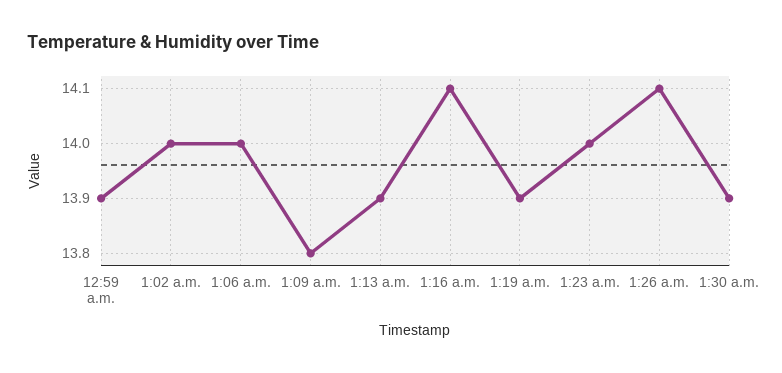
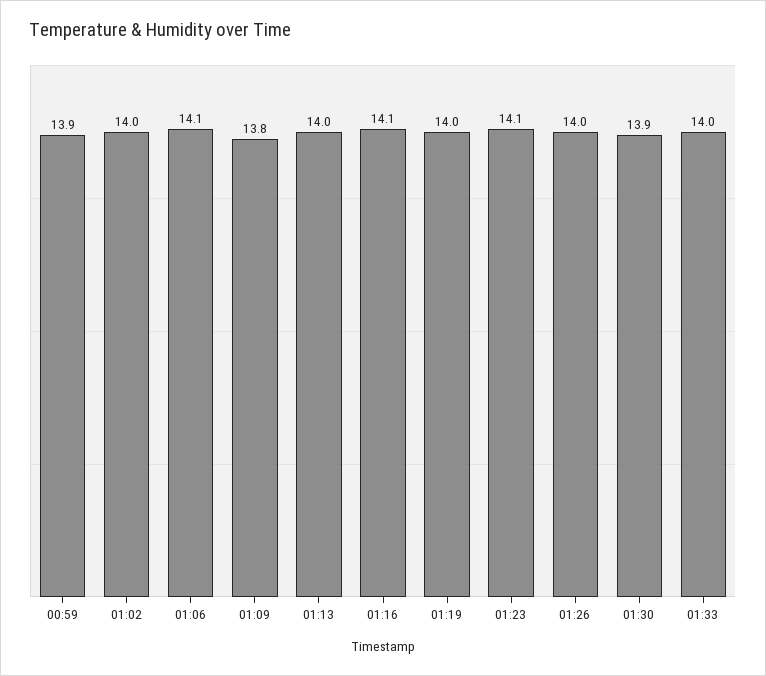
1:06 a.m.: 14 -> 14.1
1:13 a.m.: 13.9 -> 14
1:19 a.m.: 13.9 -> 14
1:23 a.m.: 14 -> 14.1
1:26 a.m.: 14.1 -> 14
01:33: none -> 14

